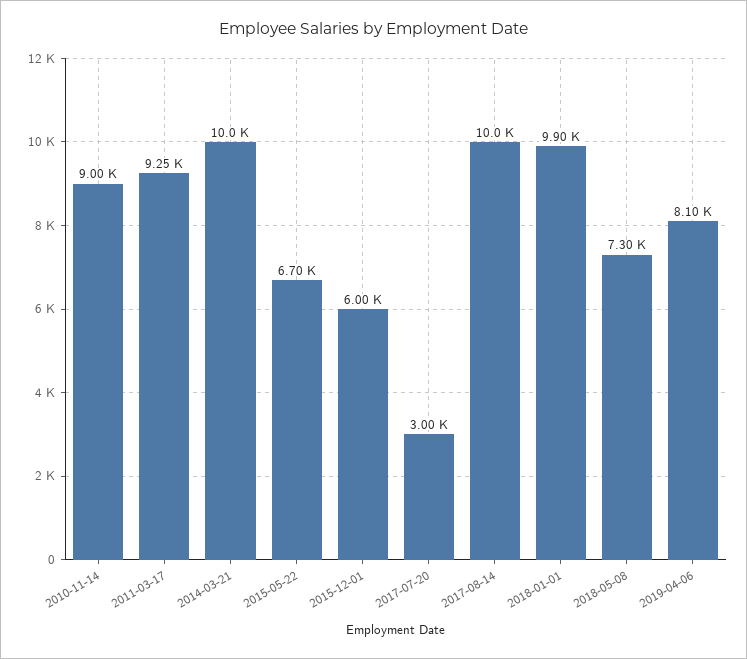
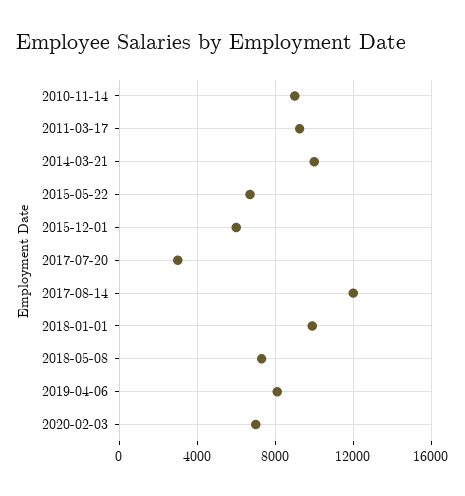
2017-08-14: 10000 -> 12000
2020-02-03: none -> 7000

